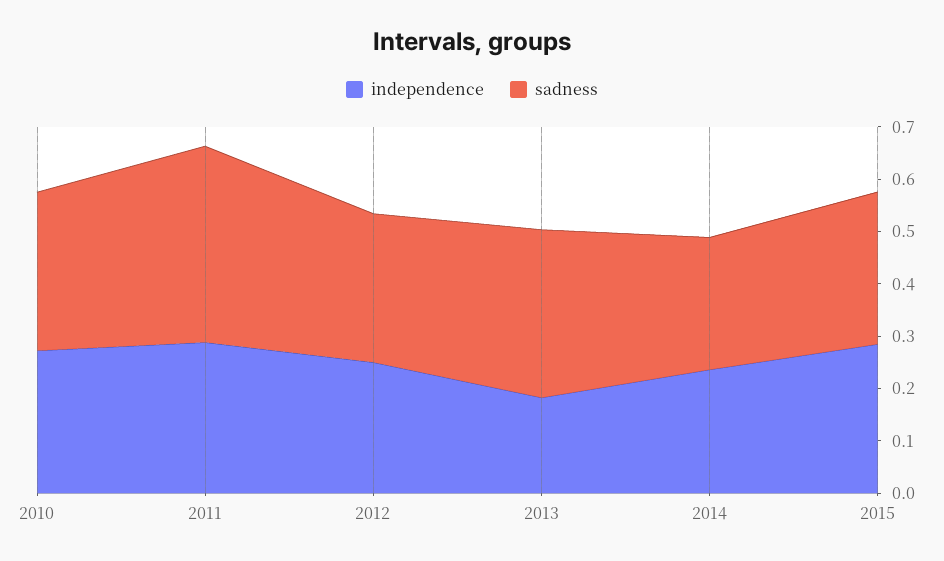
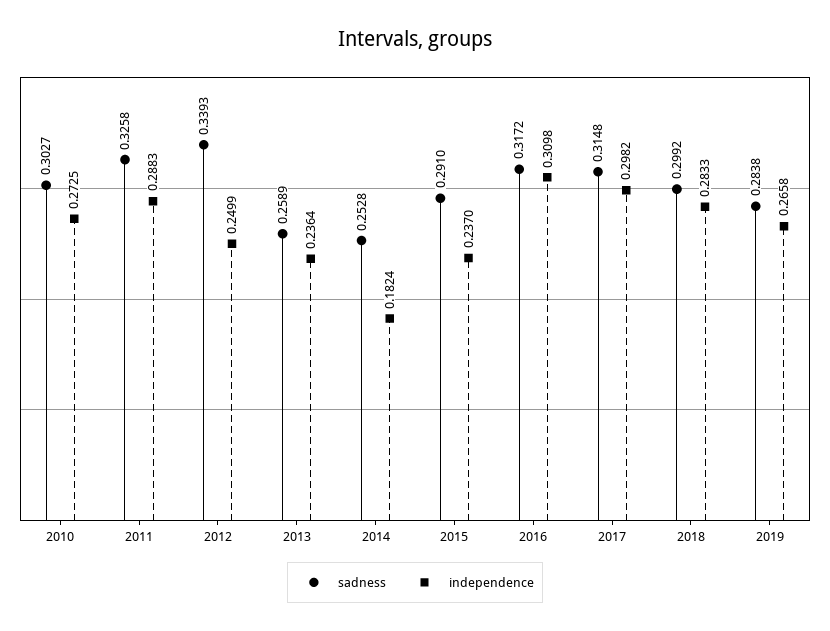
sadness, 2011: 0.38 -> 0.3258
sadness, 2012: 0.28 -> 0.3393
independence, 2013: 0.18 -> 0.2364
sadness, 2013: 0.32 -> 0.2589
independence, 2014: 0.24 -> 0.1824
independence, 2015: 0.28 -> 0.237
sadness, 2016: none -> 0.3172
independence, 2016: none -> 0.3098
sadness, 2017: none -> 0.3148
independence, 2017: none -> 0.2982
sadness, 2018: none -> 0.2992
independence, 2018: none -> 0.2833
sadness, 2019: none -> 0.2838
independence, 2019: none -> 0.2658

